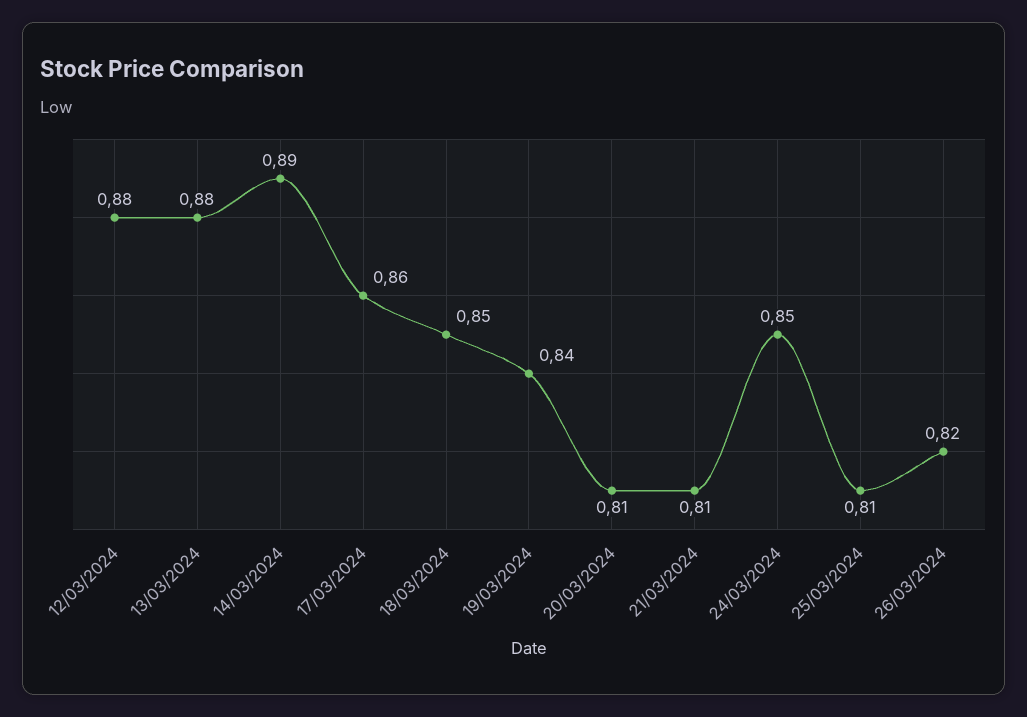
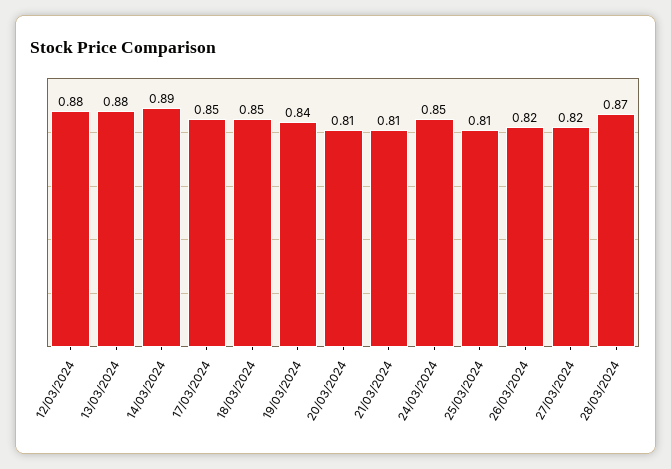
17/03/2024: 0.86 -> 0.85
27/03/2024: none -> 0.82
28/03/2024: none -> 0.87

